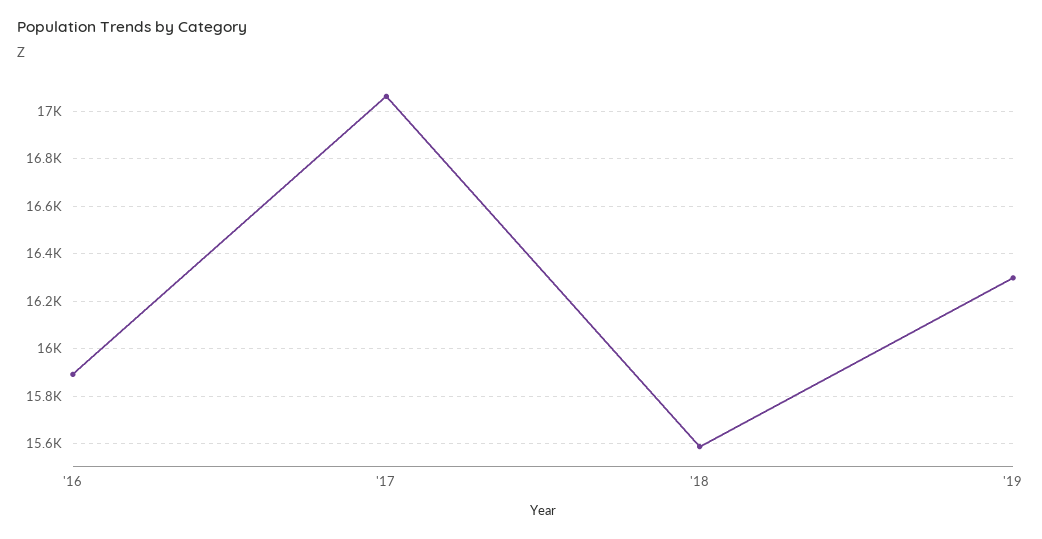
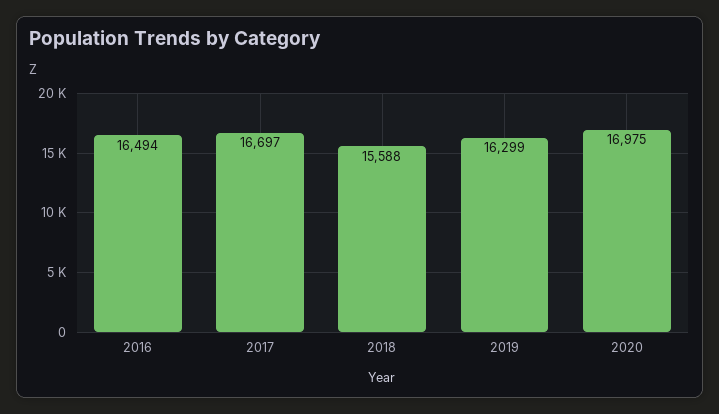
'16: 15900 -> 16494
'17: 17050 -> 16697
2020: none -> 16975

